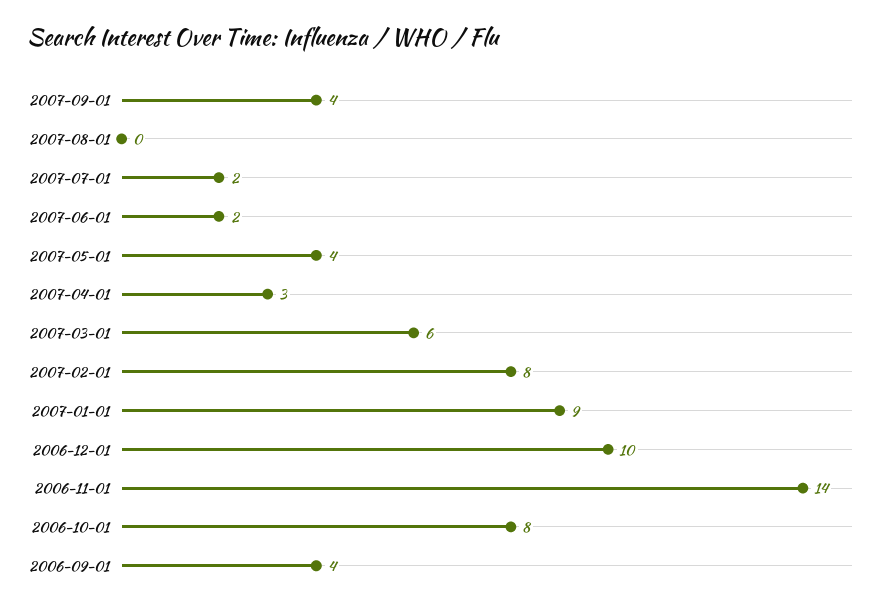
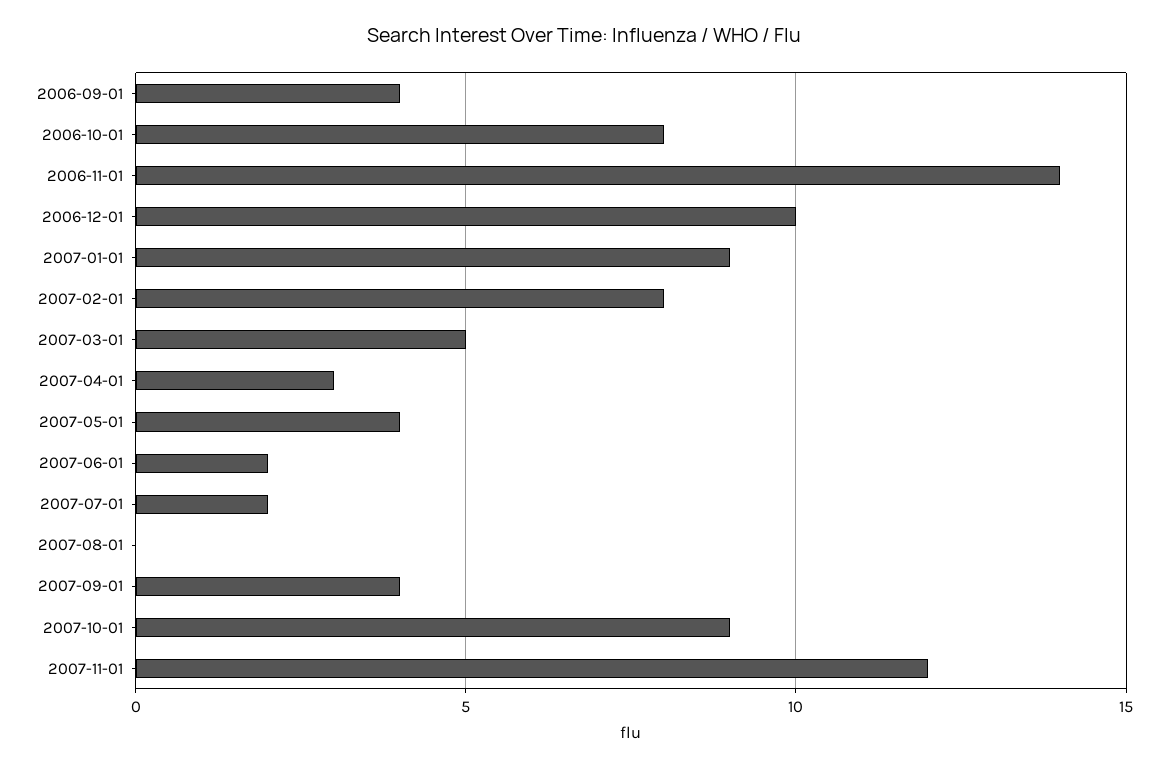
2007-03-01: 6 -> 5
2007-10-01: none -> 9
2007-11-01: none -> 12

